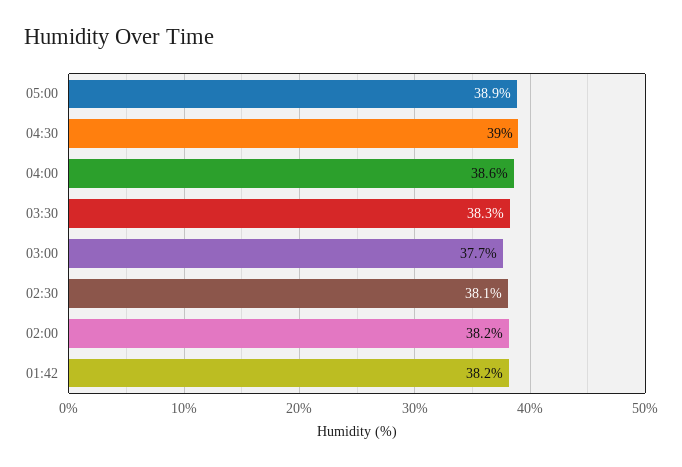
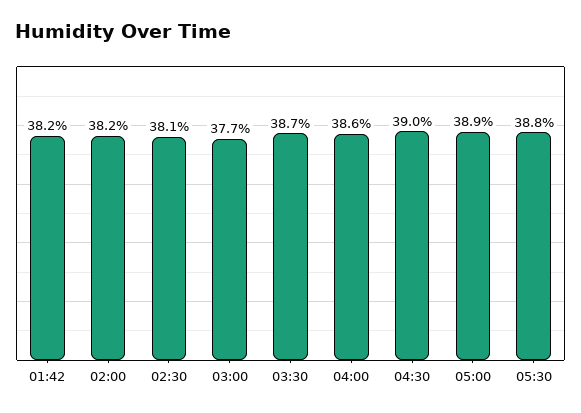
03:30: 38.3 -> 38.7
05:30: none -> 38.8

